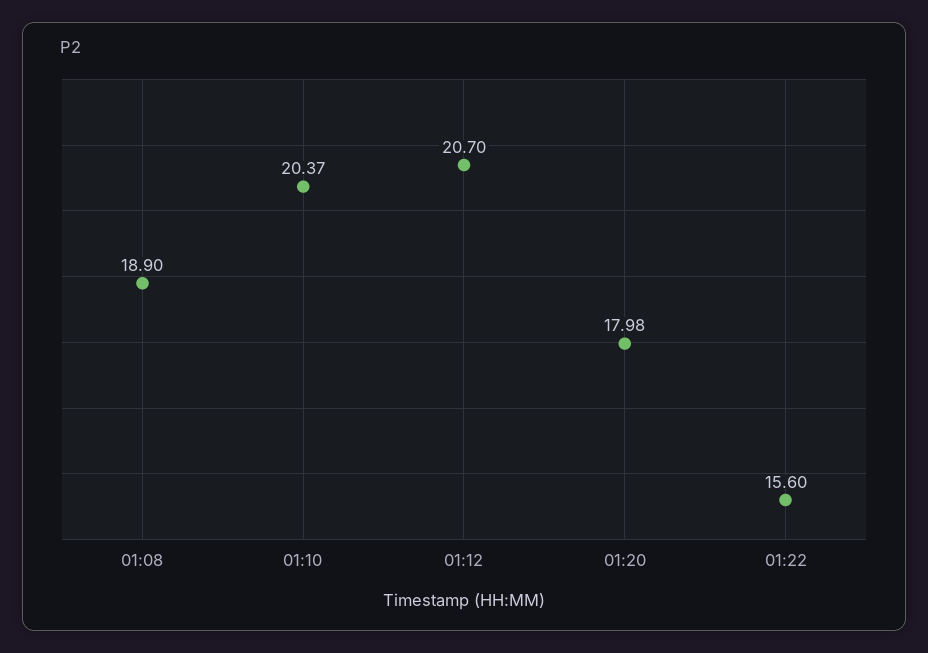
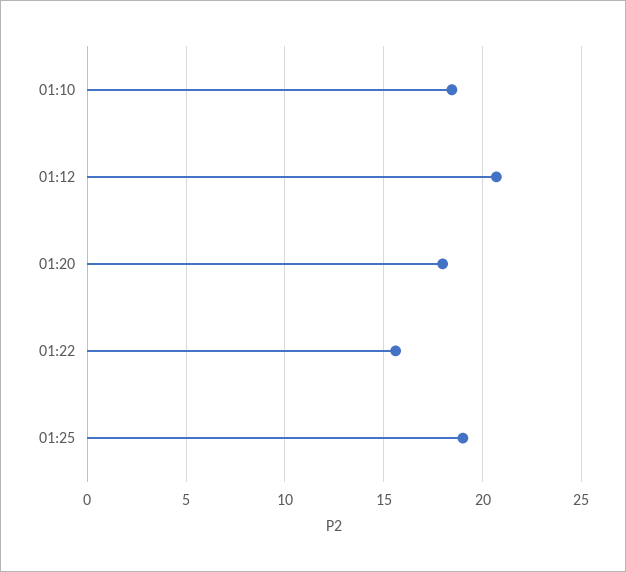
01:08: 18.9 -> none
01:10: 20.37 -> 18.5
01:25: none -> 19

